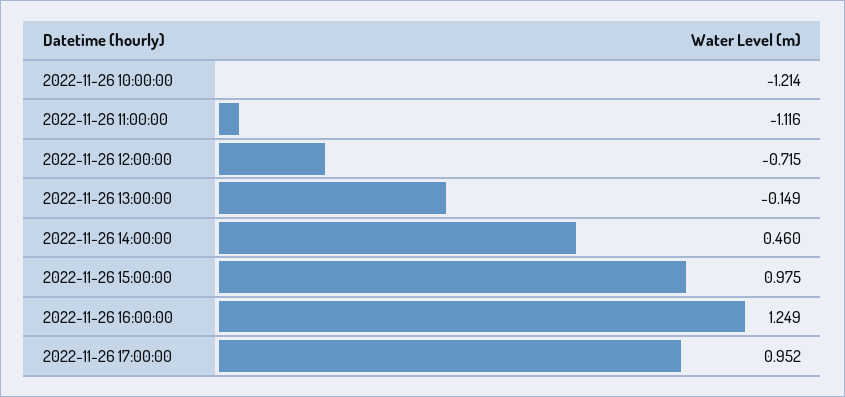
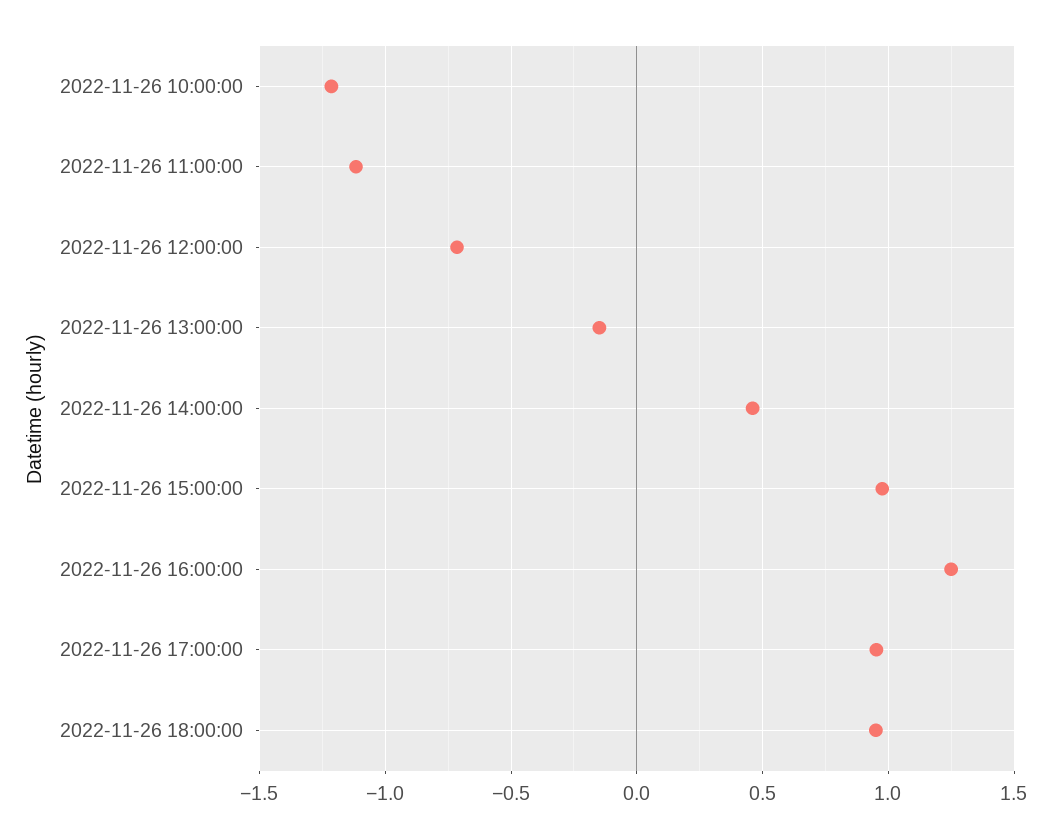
2022-11-26 18:00:00: none -> 0.95

